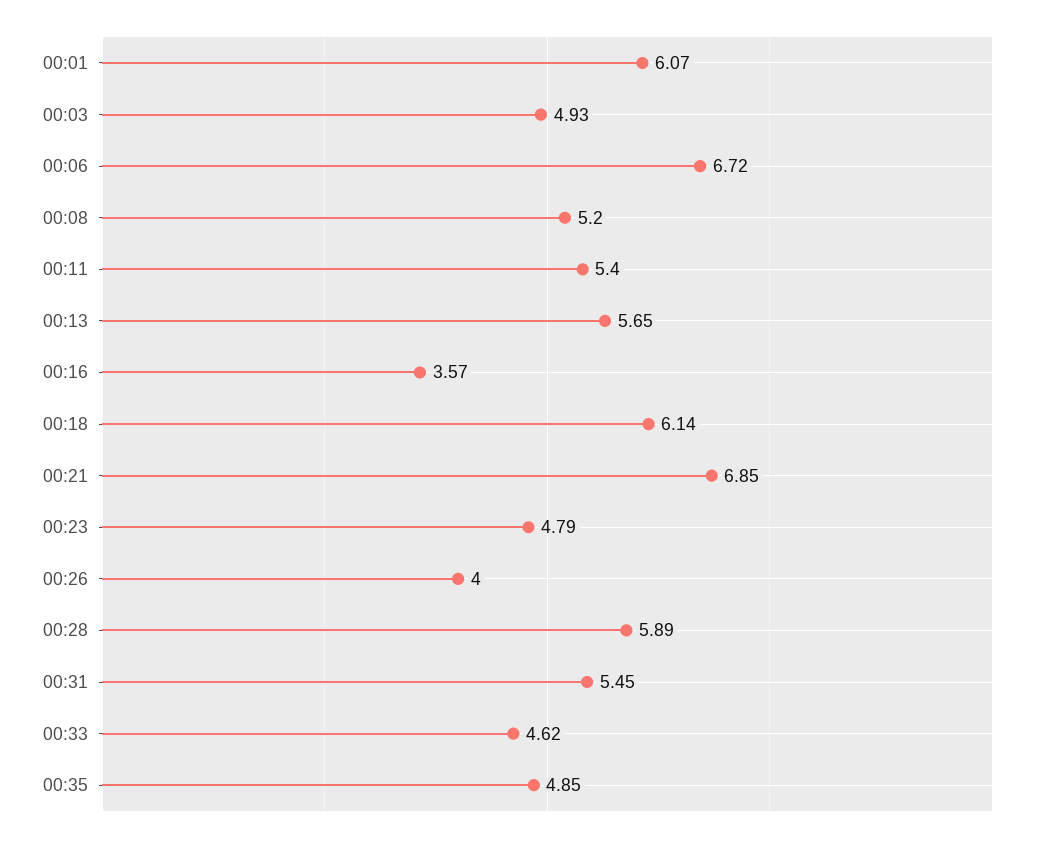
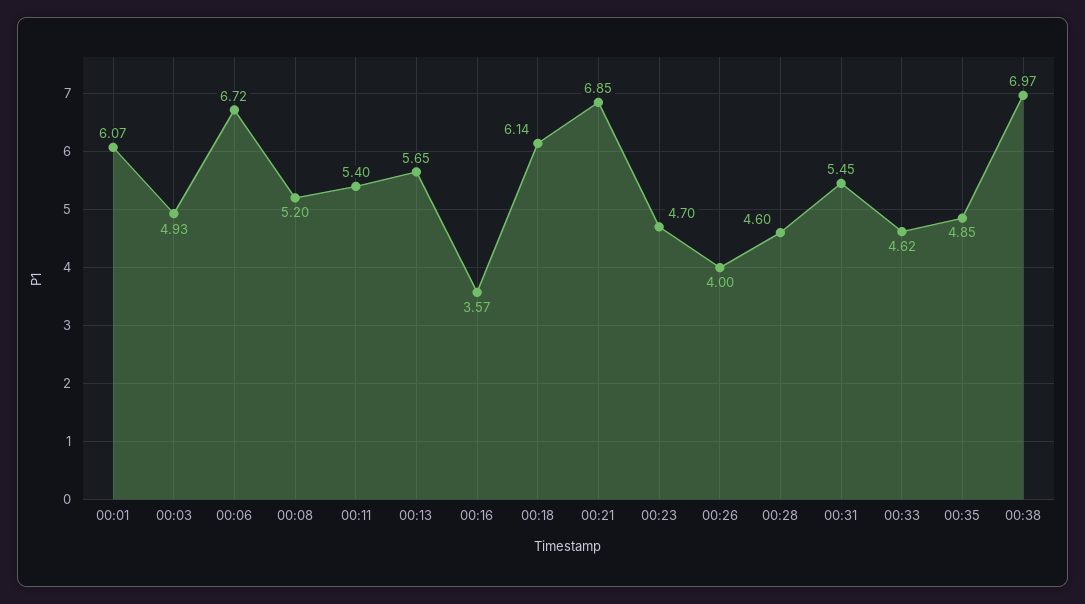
00:23: 4.79 -> 4.7
00:28: 5.89 -> 4.6
00:38: none -> 6.97

